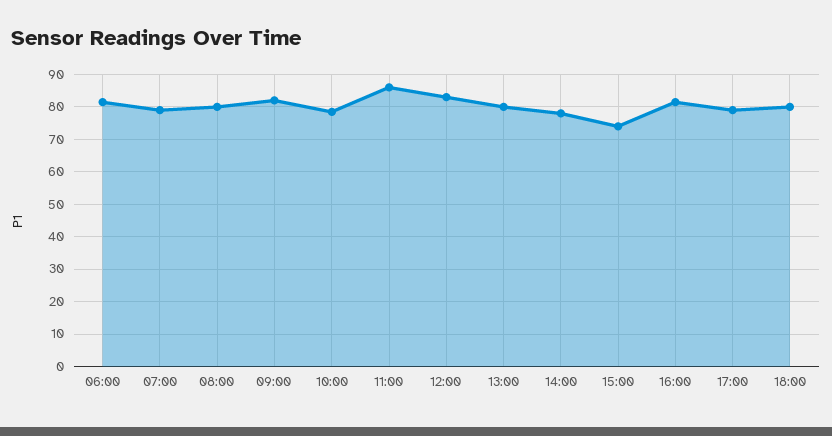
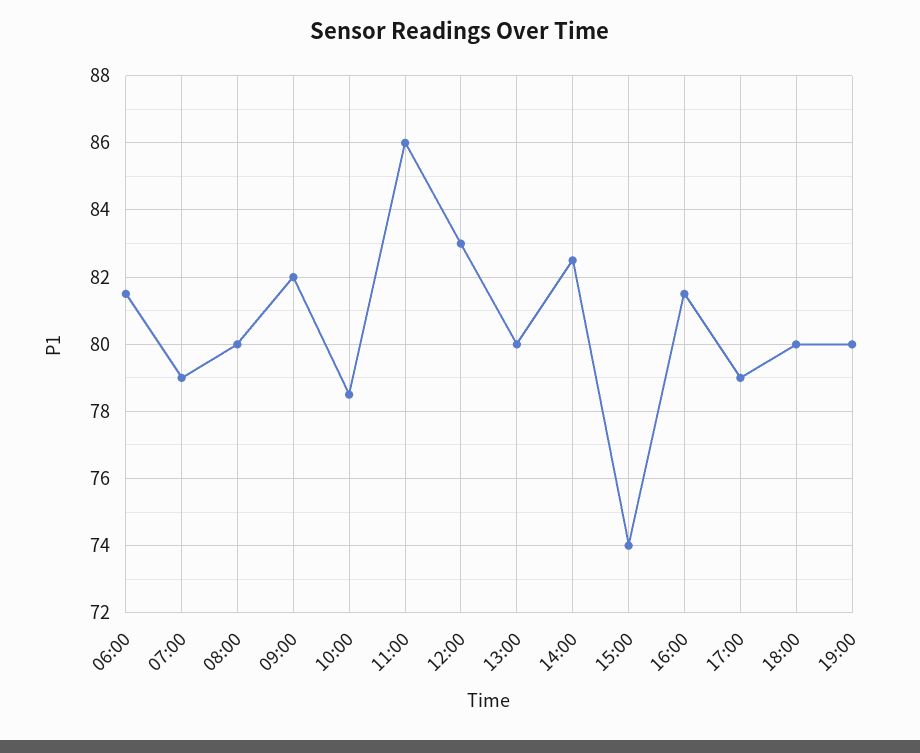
14:00: 78 -> 82.5
19:00: none -> 80

